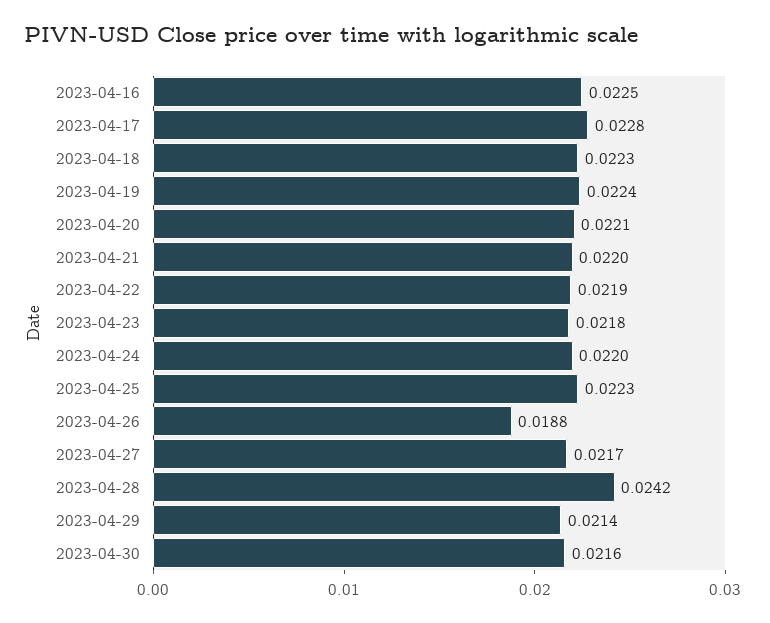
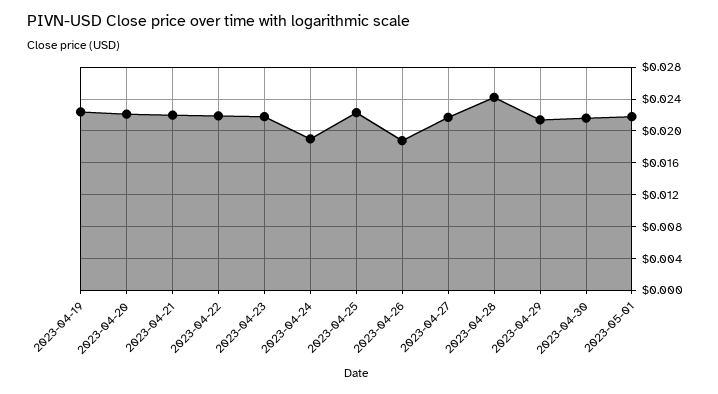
2023-04-16: 0.0225 -> none
2023-04-17: 0.0228 -> none
2023-04-18: 0.0223 -> none
2023-04-24: 0.022 -> 0.019
2023-05-01: none -> 0.022

